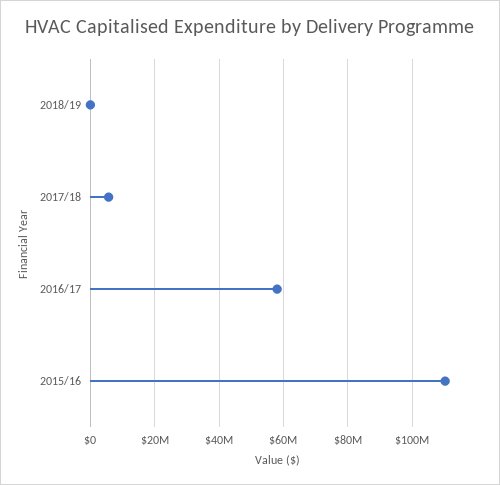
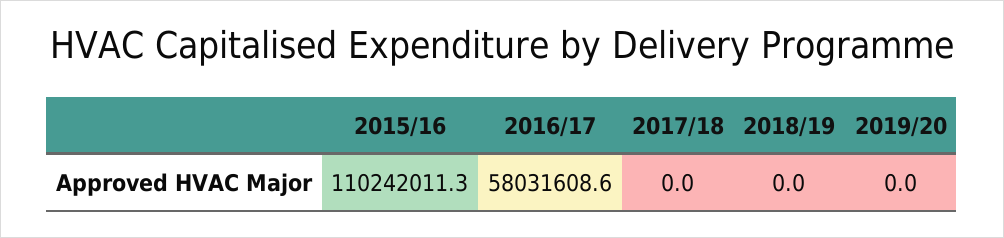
2017/18: 6000000 -> 0
2019/20: none -> 0

